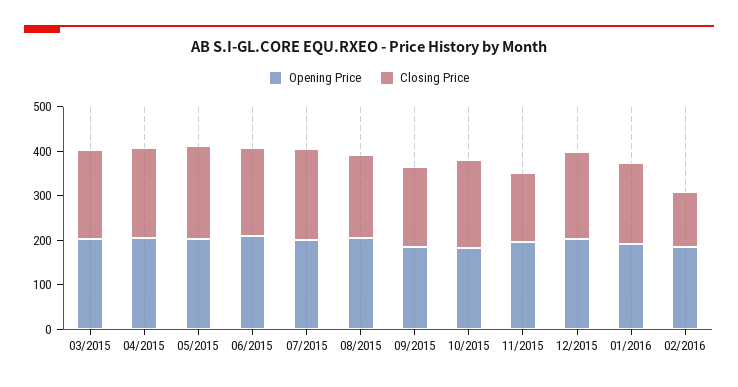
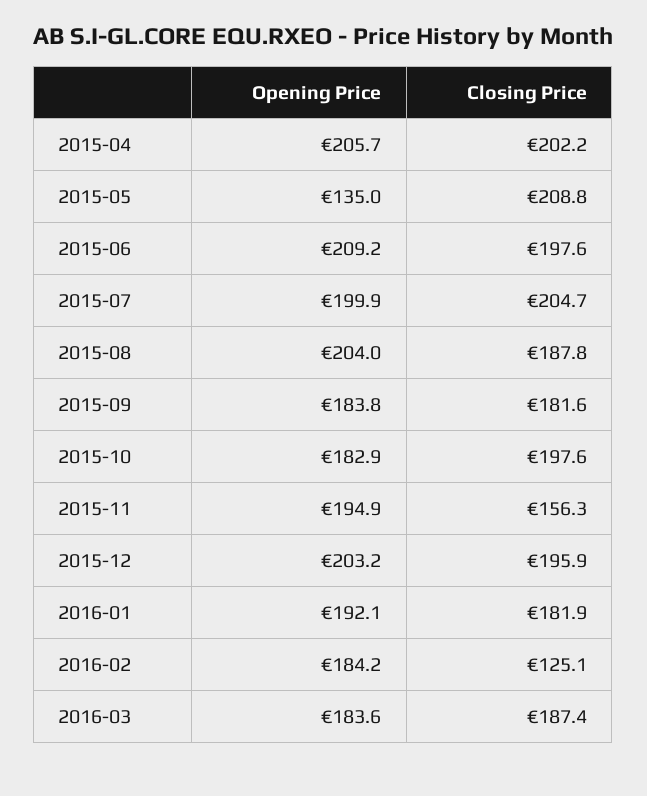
Opening Price, 03/2015: 200 -> none
Closing Price, 03/2015: 200 -> none
Opening Price, 05/2015: 200 -> 135
Opening Price, 2016-03: none -> 183.6
Closing Price, 2016-03: none -> 187.4

